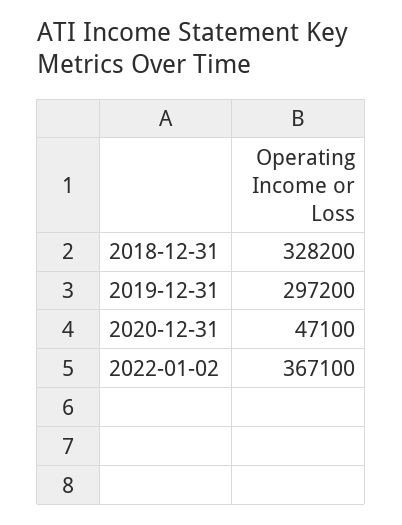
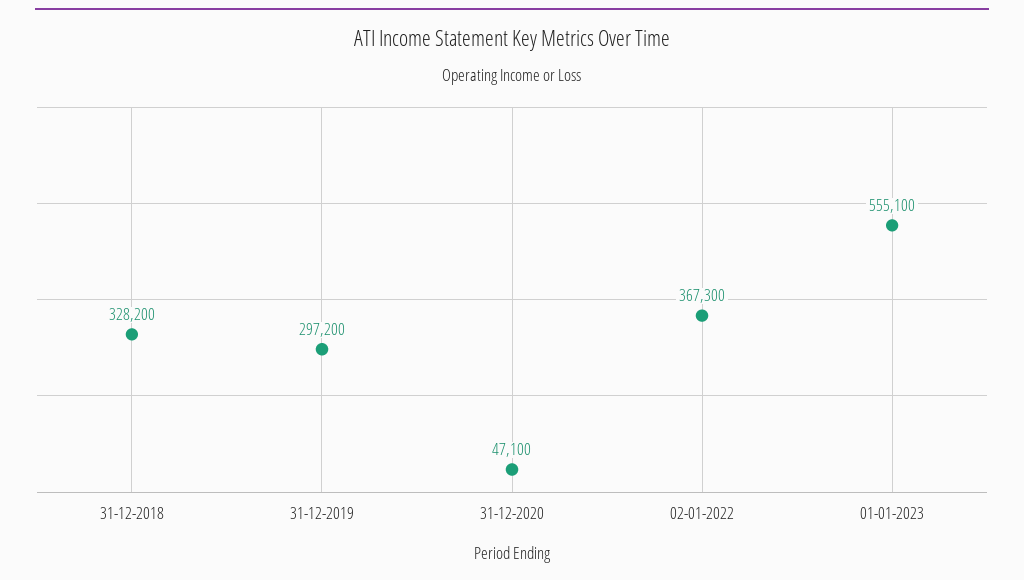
2022-01-02: 367100 -> 367300
01-01-2023: none -> 555100

